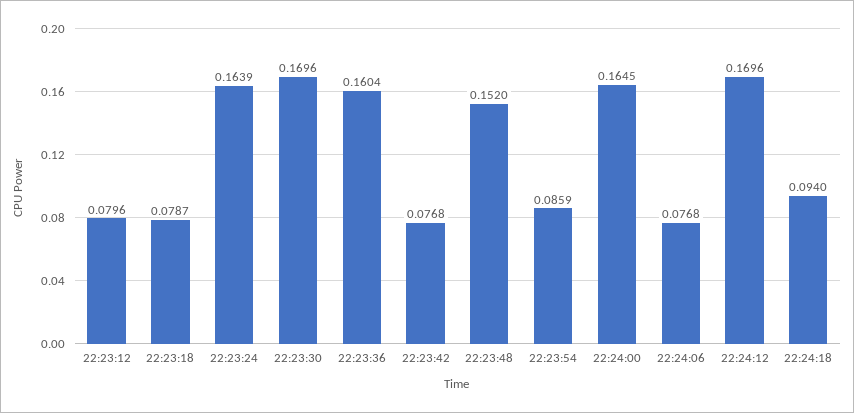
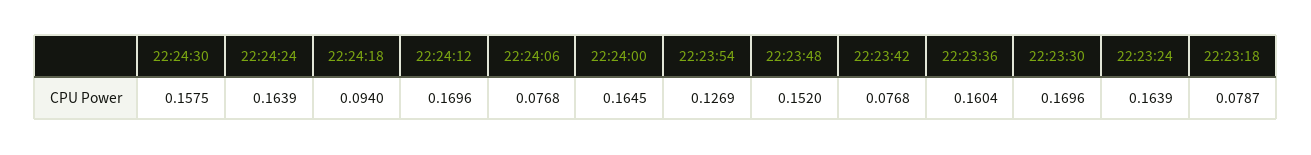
22:23:12: 0.0796 -> none
22:23:54: 0.0859 -> 0.1269
22:24:30: none -> 0.1575
22:24:24: none -> 0.1639

